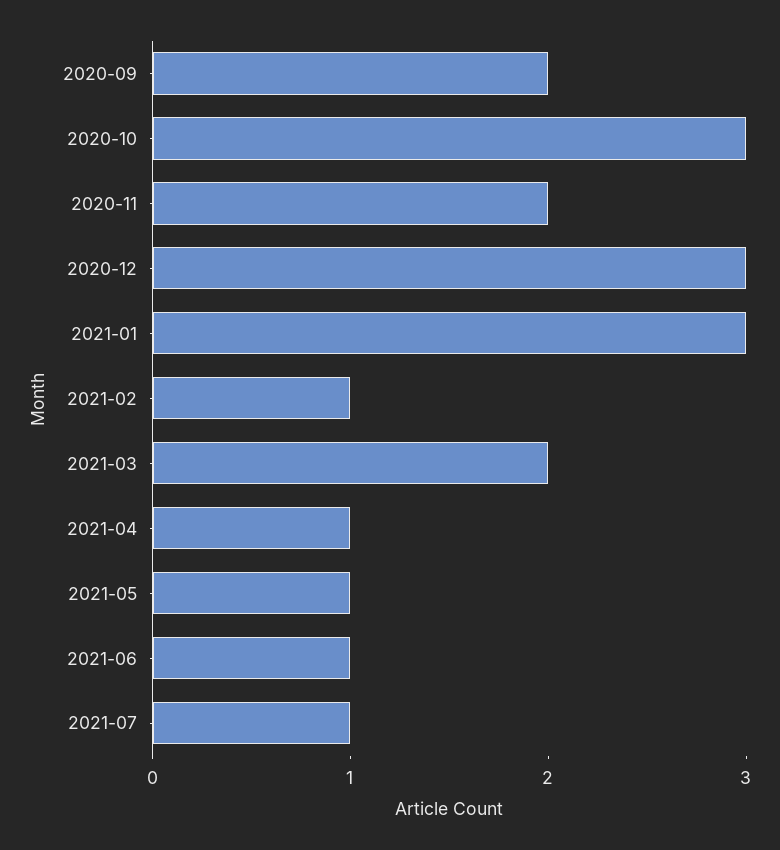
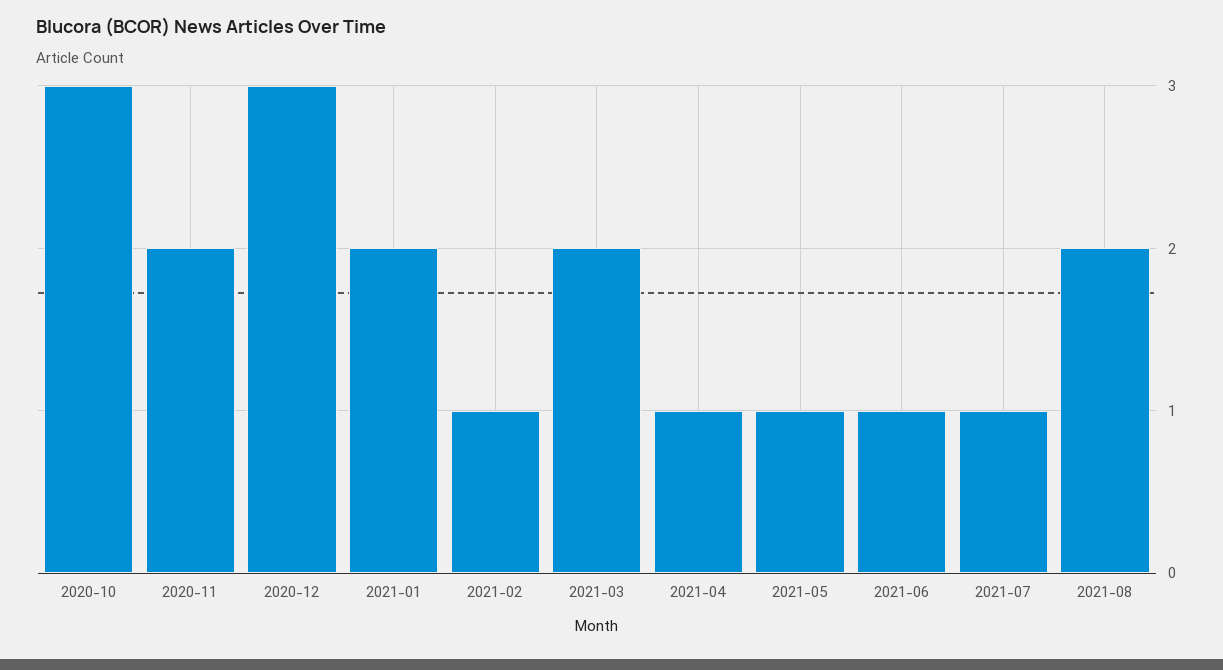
2020-09: 2 -> none
2021-01: 3 -> 2
2021-08: none -> 2

